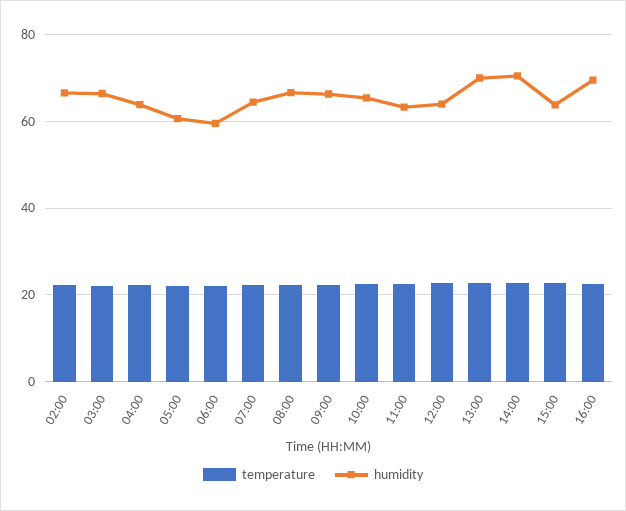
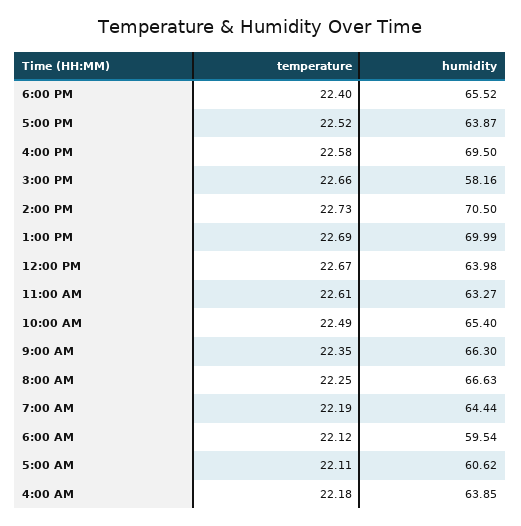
temperature, 02:00: 22 -> none
humidity, 02:00: 66 -> none
temperature, 03:00: 22 -> none
humidity, 03:00: 66 -> none
humidity, 15:00: 64 -> 58.16
temperature, 6:00 PM: none -> 22.4
humidity, 6:00 PM: none -> 65.52
temperature, 5:00 PM: none -> 22.52
humidity, 5:00 PM: none -> 63.87

